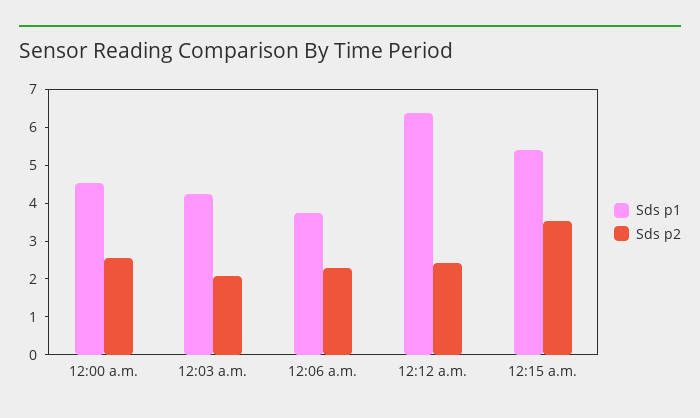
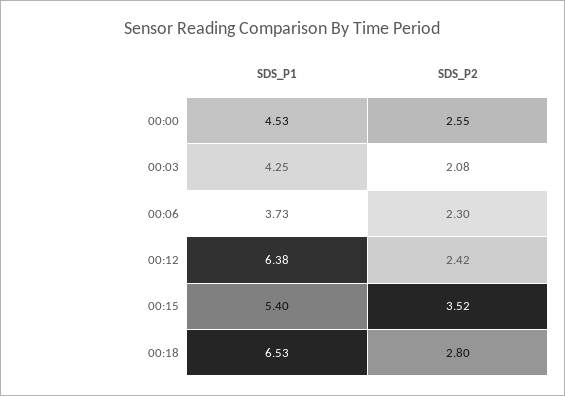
Sds p1, 00:18: none -> 6.53
Sds p2, 00:18: none -> 2.8

